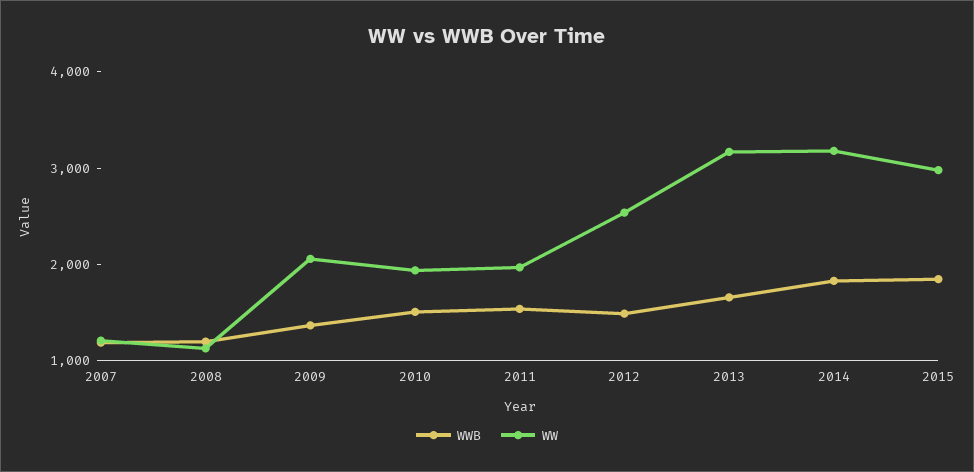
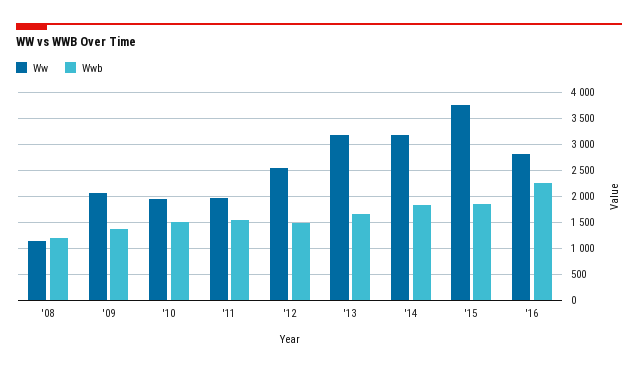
WWB, 2007: 1200 -> none
WW, 2007: 1200 -> none
WW, 2015: 3000 -> 3750
WW, '16: none -> 2750
WWB, '16: none -> 2250

